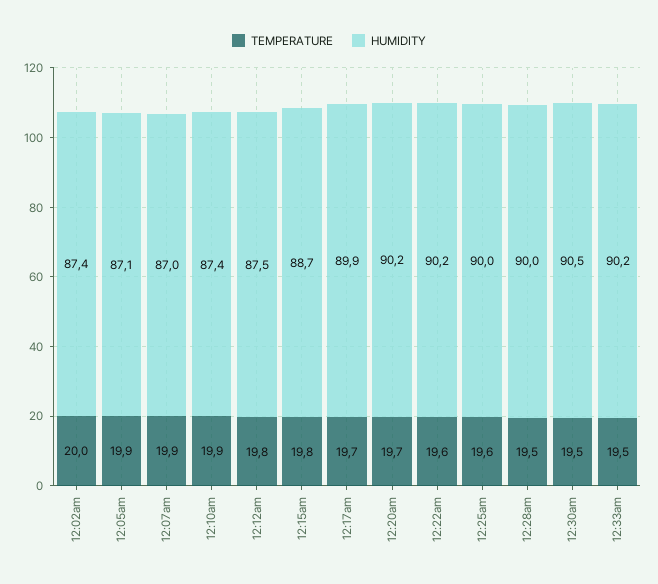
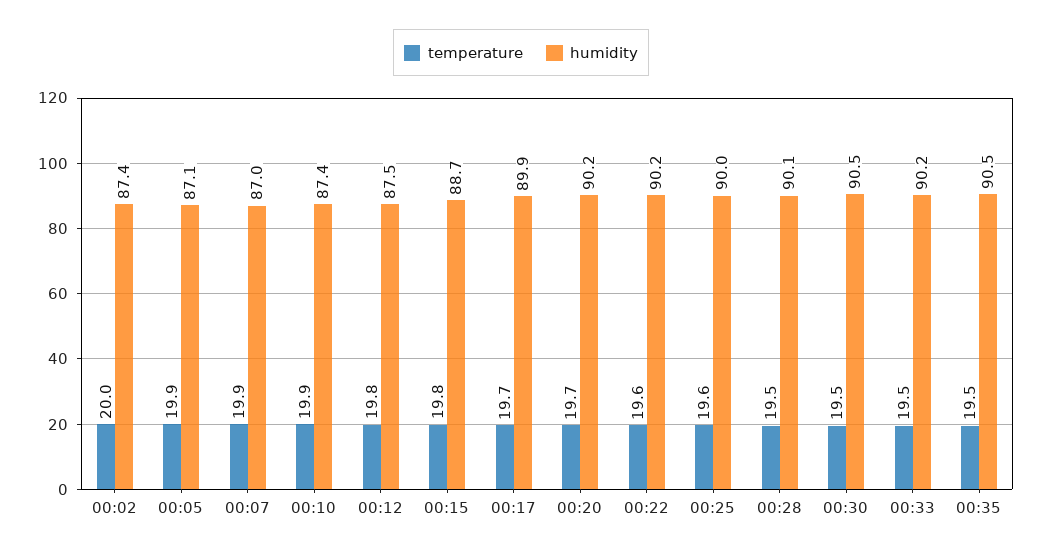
HUMIDITY, 12:28am: 90 -> 90.1
TEMPERATURE, 00:35: none -> 19.5
HUMIDITY, 00:35: none -> 90.5

